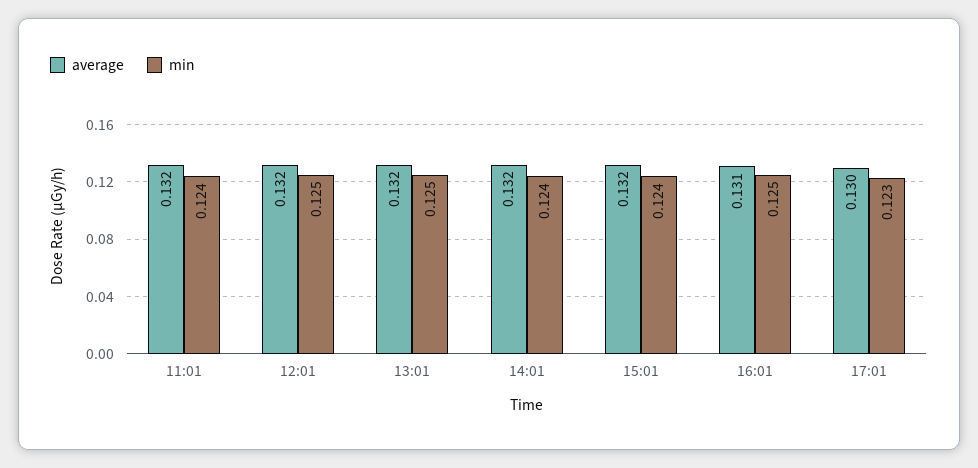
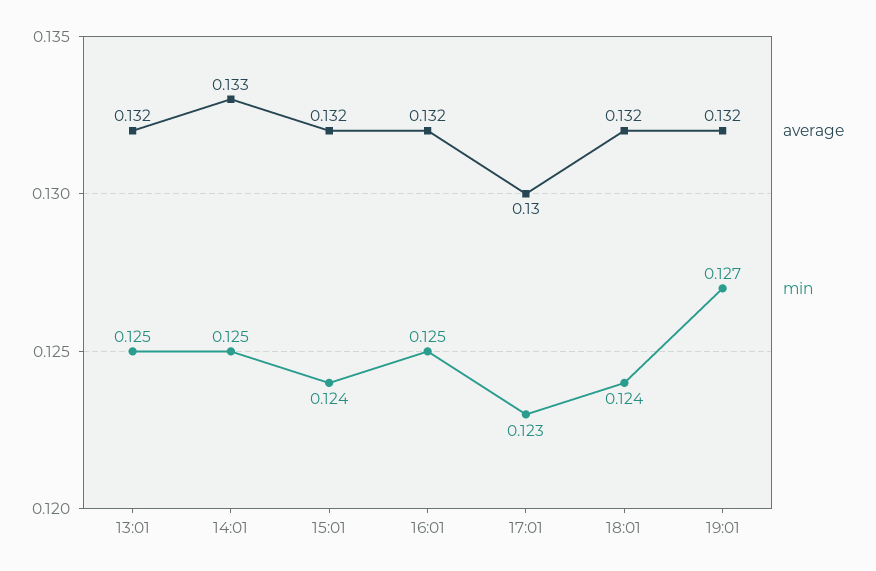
average, 11:01: 0.132 -> none
min, 11:01: 0.124 -> none
average, 12:01: 0.132 -> none
min, 12:01: 0.125 -> none
average, 14:01: 0.132 -> 0.133
min, 14:01: 0.124 -> 0.125
average, 16:01: 0.131 -> 0.132
average, 18:01: none -> 0.132
min, 18:01: none -> 0.124
average, 19:01: none -> 0.132
min, 19:01: none -> 0.127

